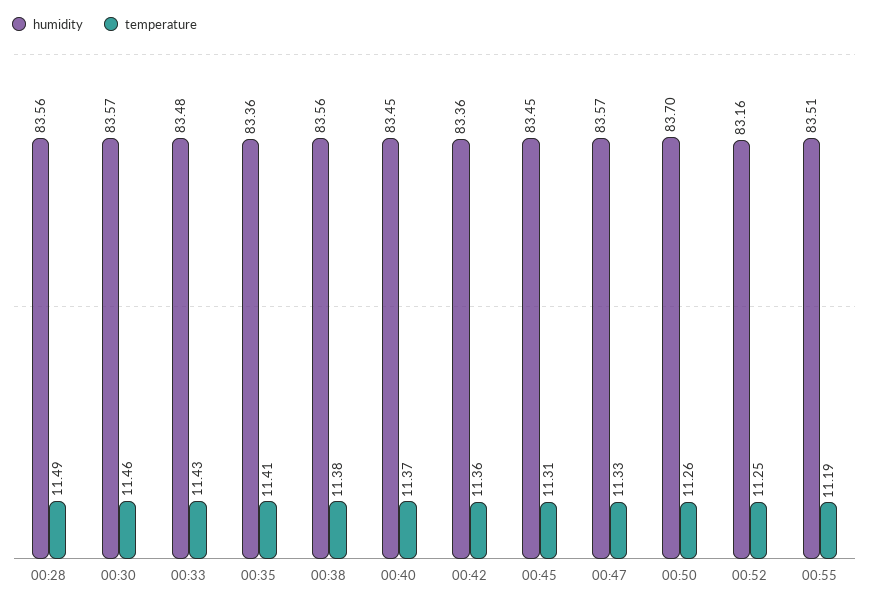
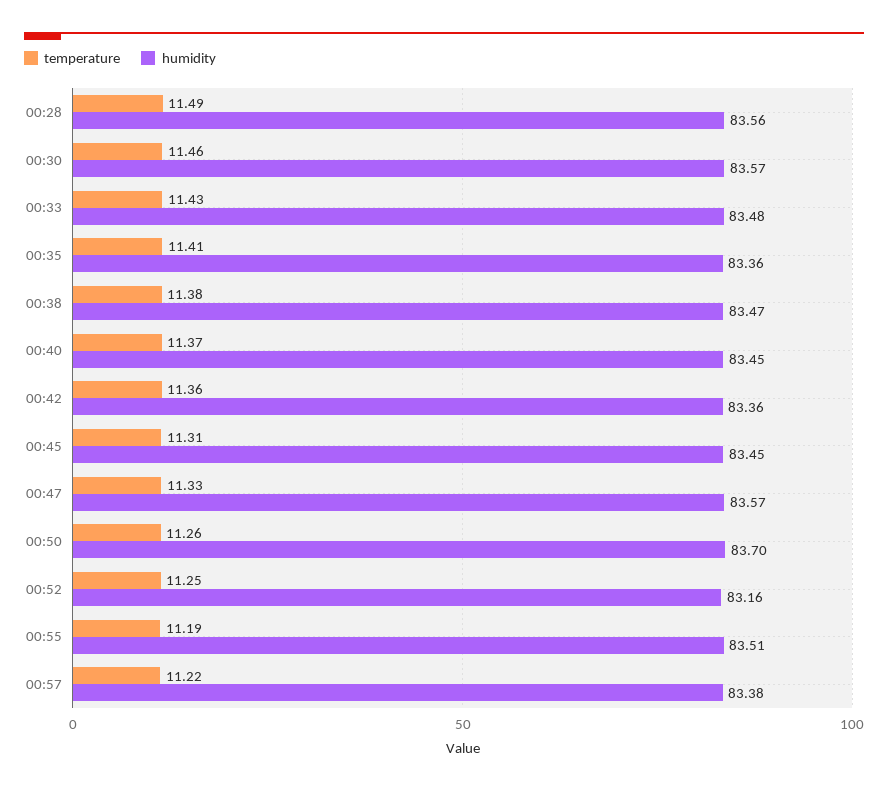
humidity, 00:38: 83.56 -> 83.47
temperature, 00:57: none -> 11.22
humidity, 00:57: none -> 83.38

